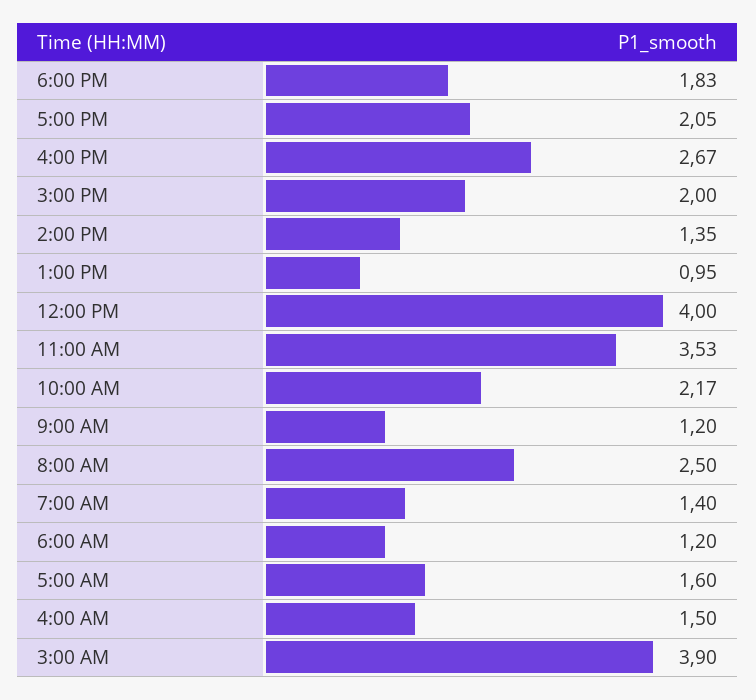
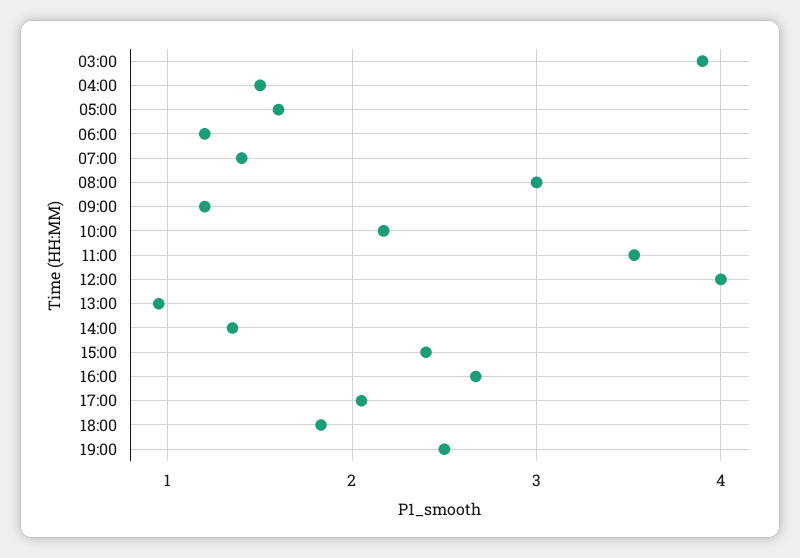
3:00 PM: 2 -> 2.4
8:00 AM: 2.5 -> 3
19:00: none -> 2.5

